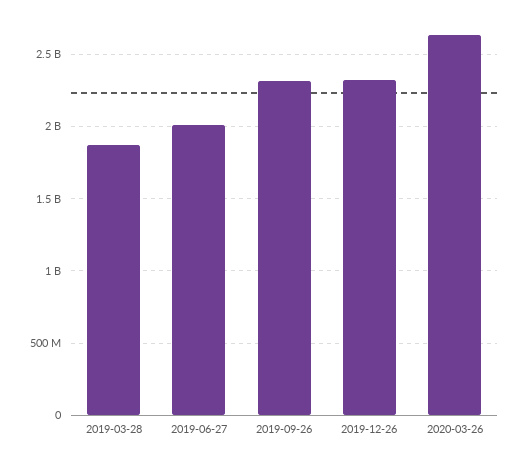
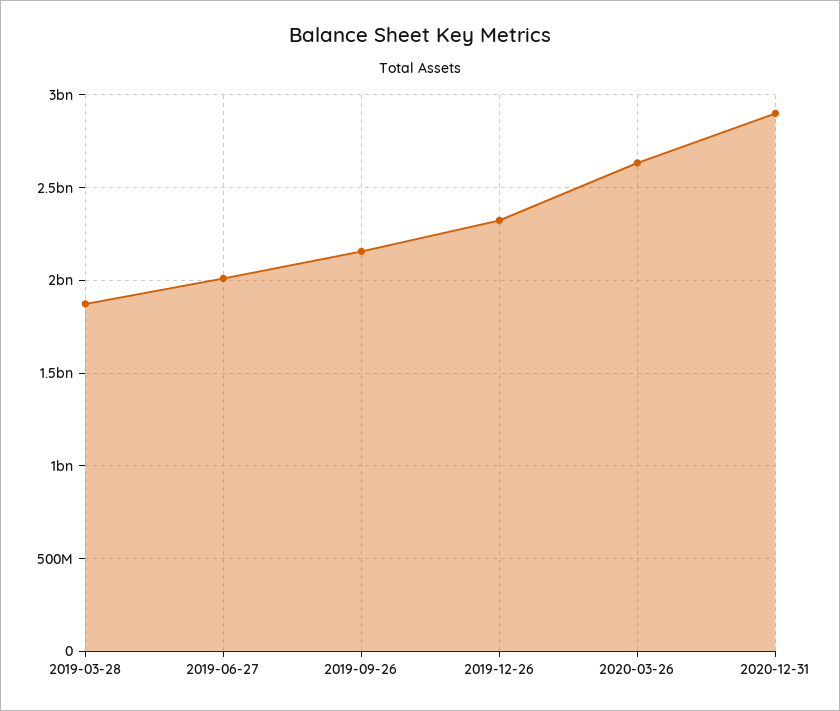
2019-09-26: 2300000000 -> 2150000000
2020-12-31: none -> 2900000000

